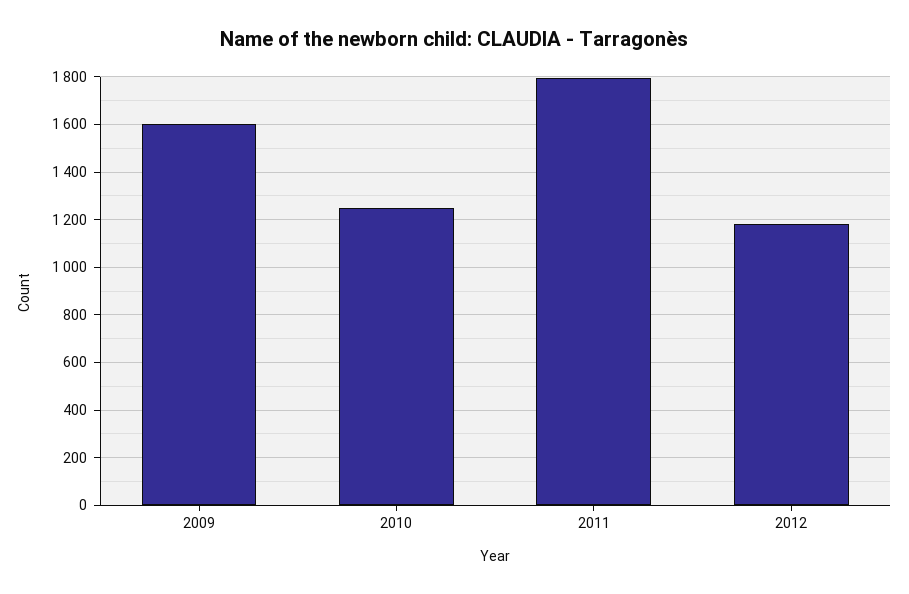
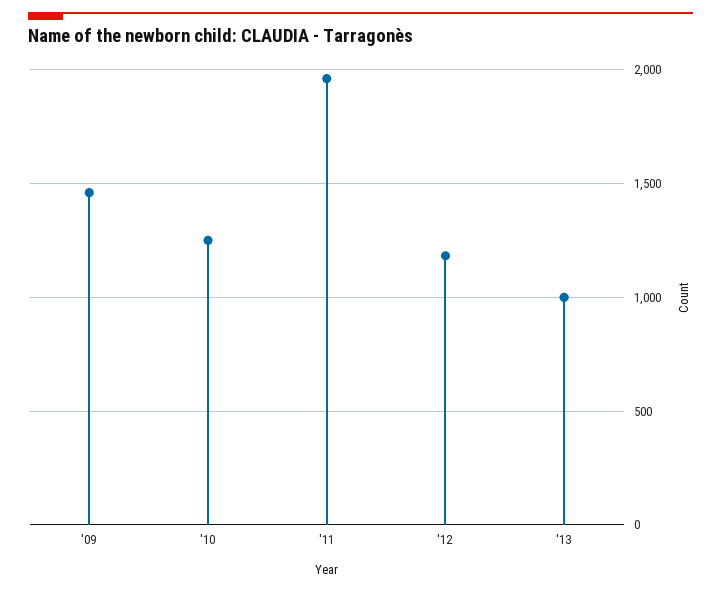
2009: 1600 -> 1450
2011: 1800 -> 1950
'13: none -> 1000

